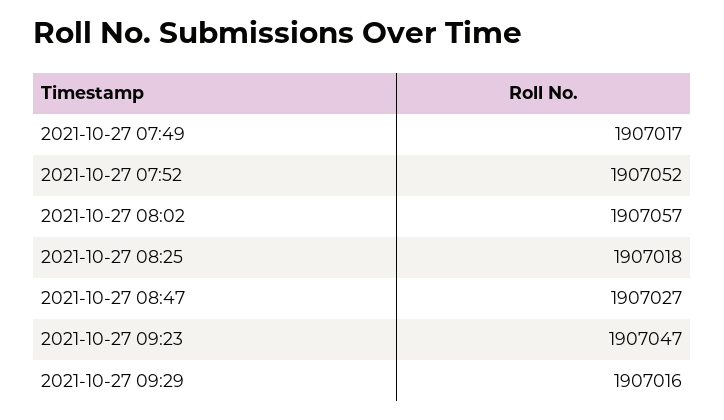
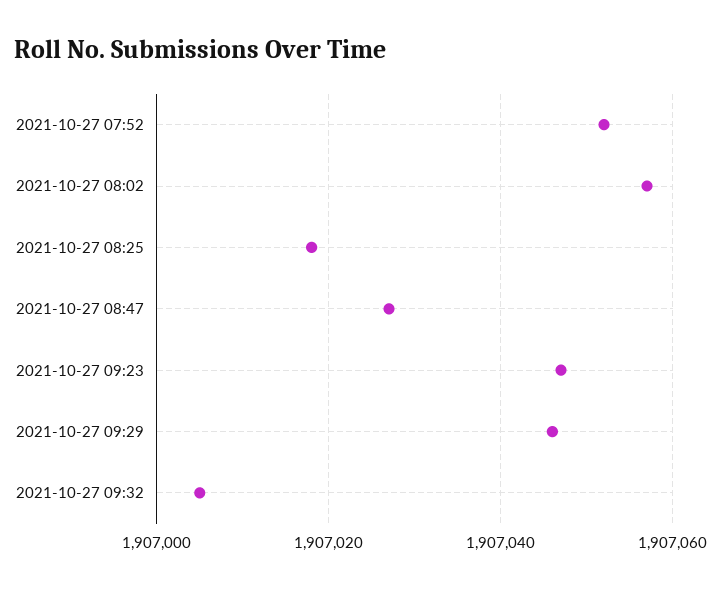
2021-10-27 07:49: 1907017 -> none
2021-10-27 09:29: 1907016 -> 1907045
2021-10-27 09:32: none -> 1907005

